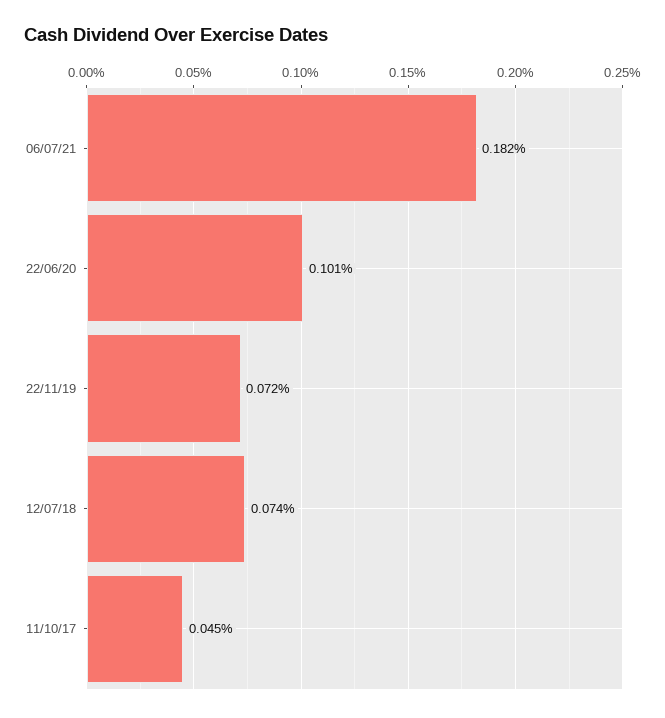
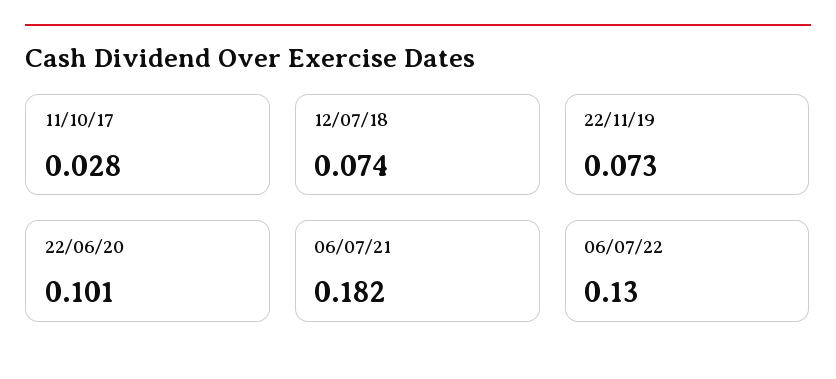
22/11/19: 0.072 -> 0.073
11/10/17: 0.045 -> 0.028
06/07/22: none -> 0.13

